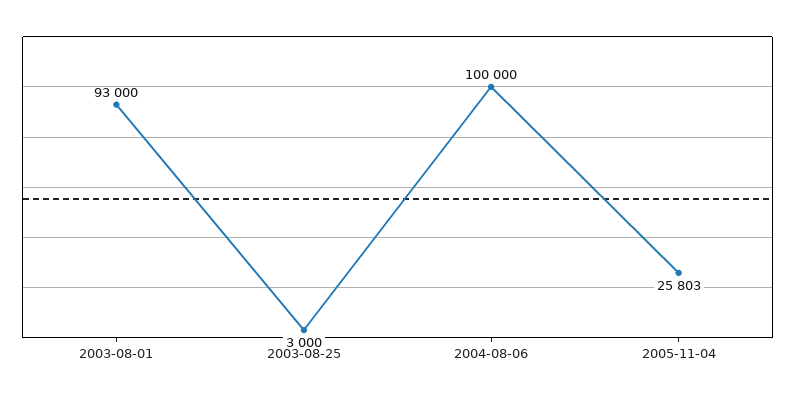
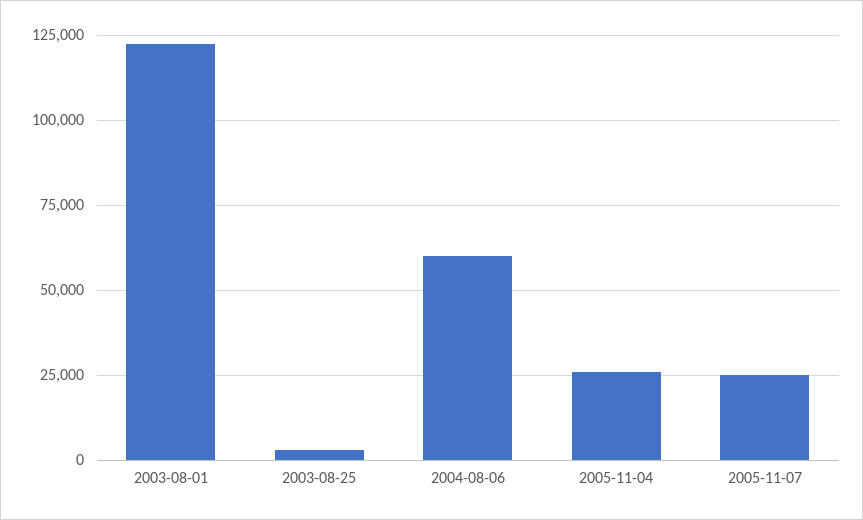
2003-08-01: 93000 -> 122500
2004-08-06: 100000 -> 60000
2005-11-07: none -> 25000

